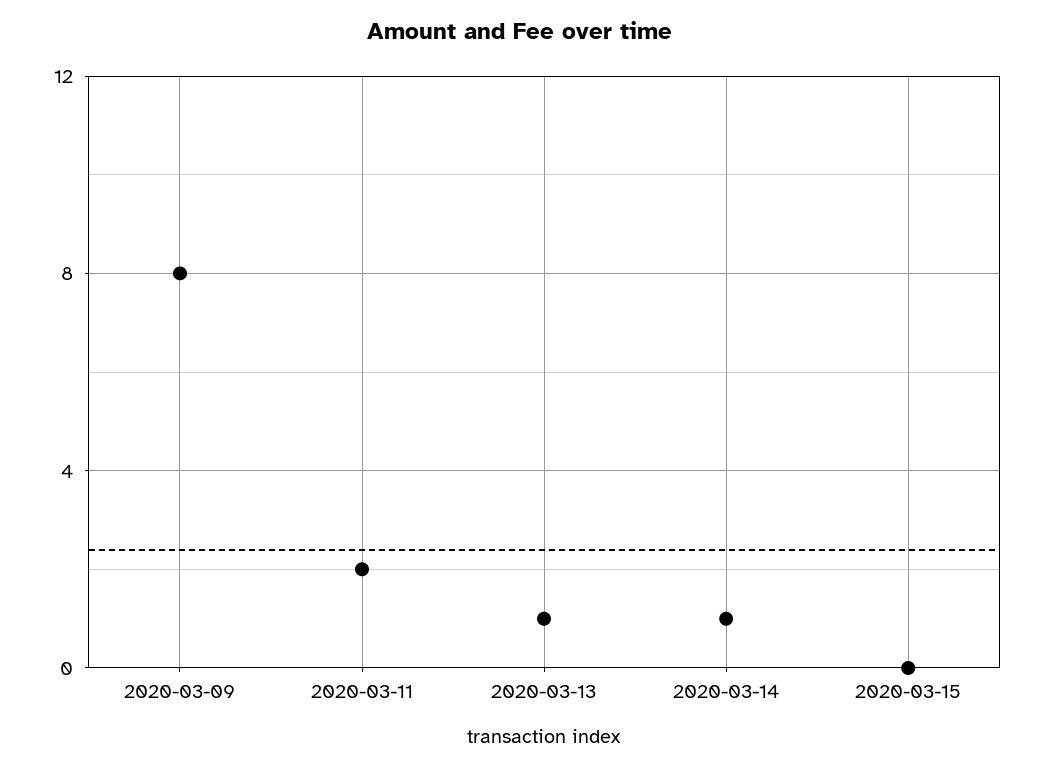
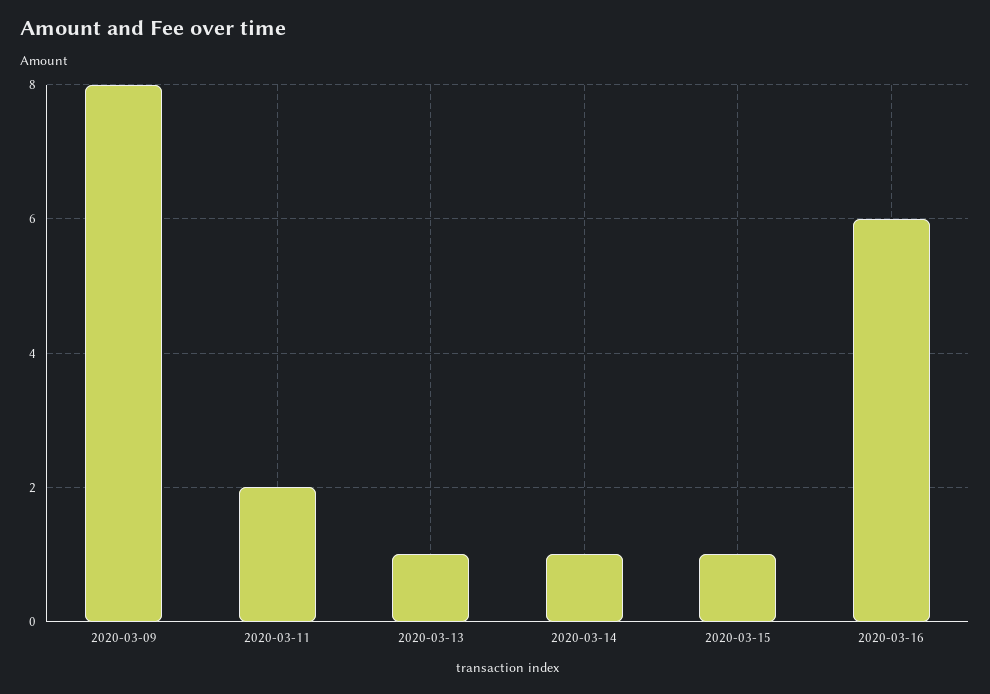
2020-03-15: 0 -> 1
2020-03-16: none -> 6

